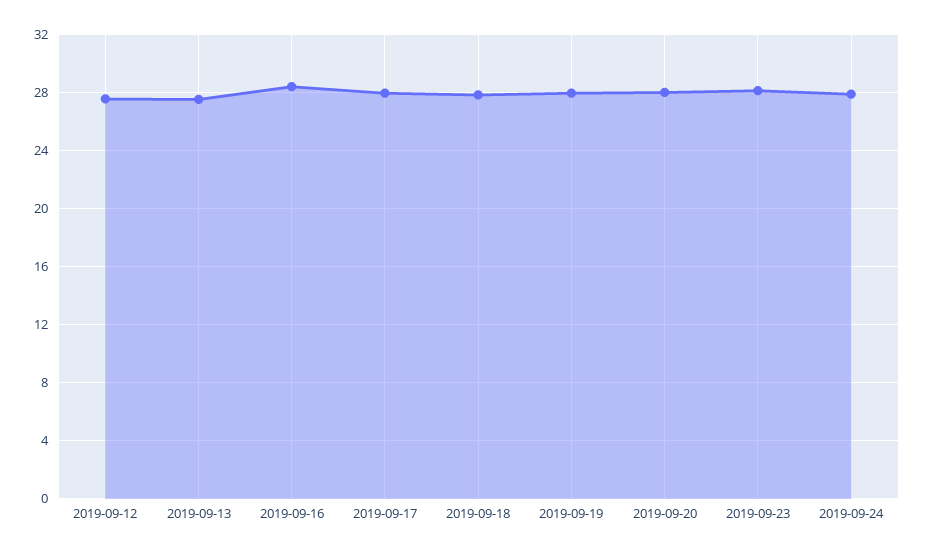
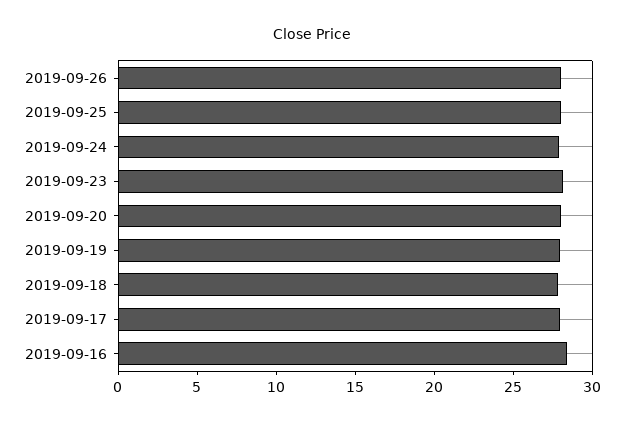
2019-09-12: 27.5 -> none
2019-09-13: 27.5 -> none
2019-09-26: none -> 28
2019-09-25: none -> 28

